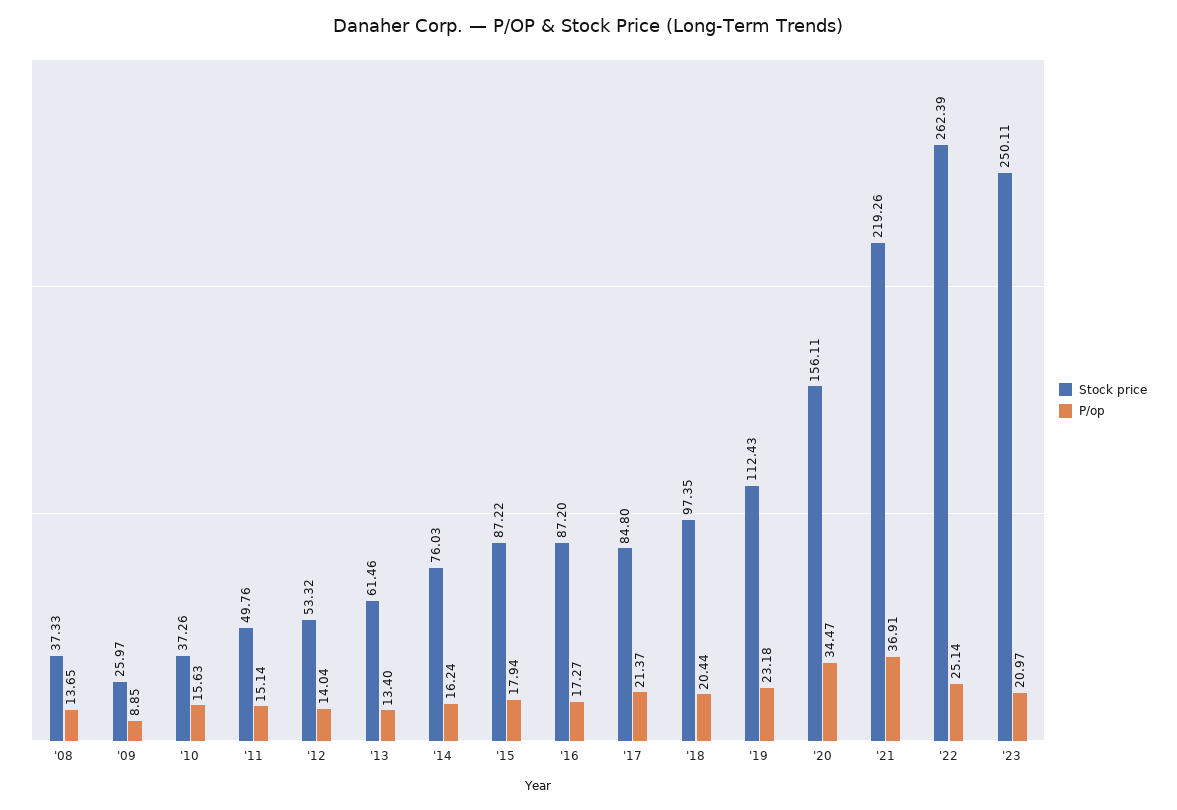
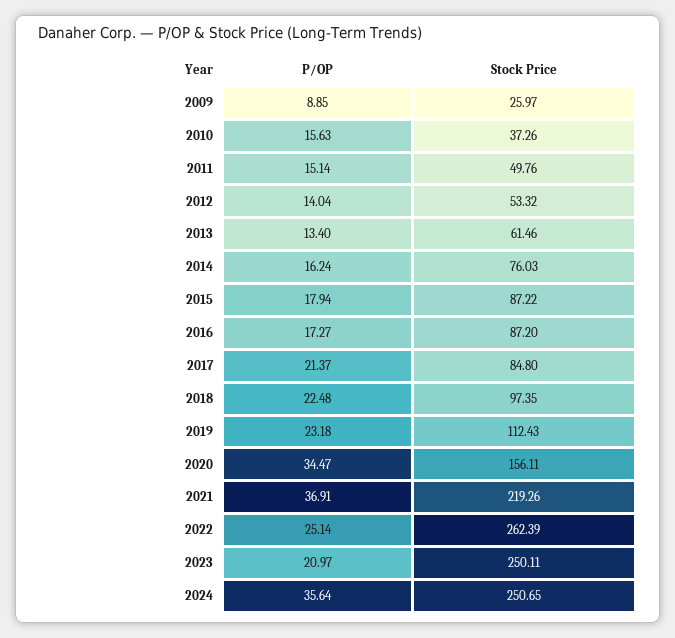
Stock price, '08: 37.33 -> none
P/op, '08: 13.65 -> none
P/op, '18: 20.44 -> 22.48
P/op, 2024: none -> 35.64
Stock price, 2024: none -> 250.65

